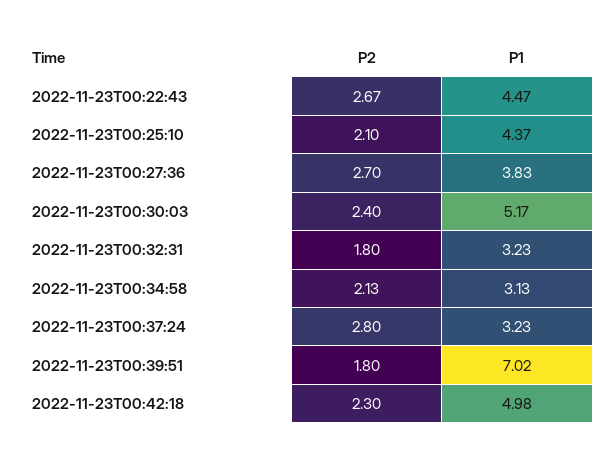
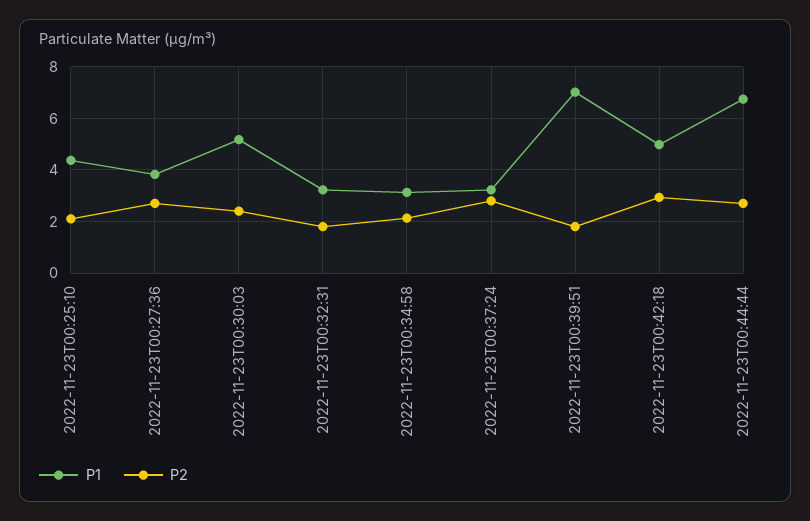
P2, 2022-11-23T00:22:43: 2.67 -> none
P1, 2022-11-23T00:22:43: 4.47 -> none
P2, 2022-11-23T00:42:18: 2.3 -> 3
P1, 2022-11-23T00:44:44: none -> 6.75
P2, 2022-11-23T00:44:44: none -> 2.75

